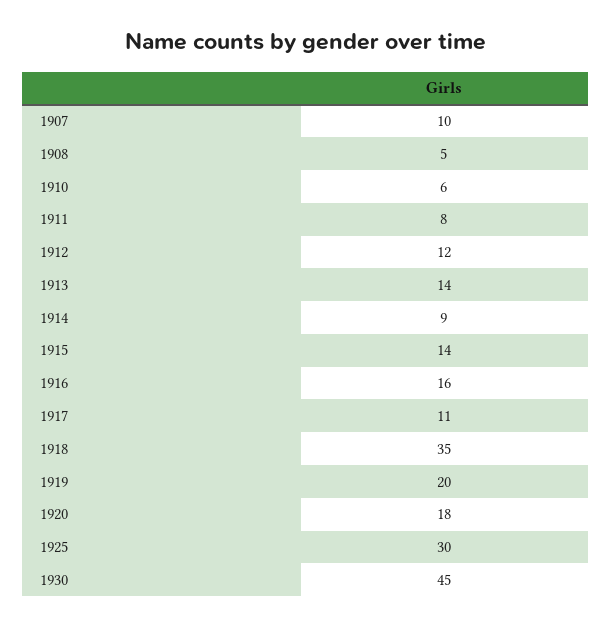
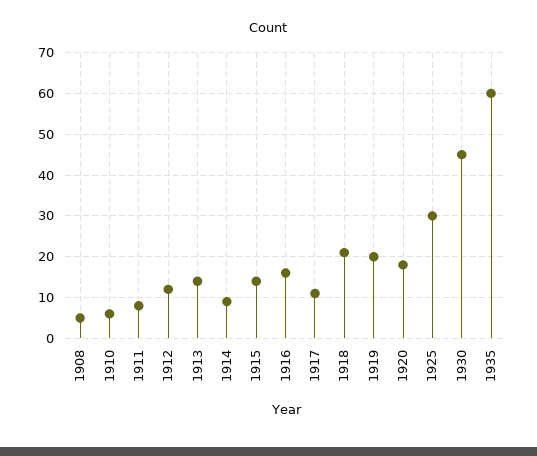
1907: 10 -> none
1918: 35 -> 20
1935: none -> 60

